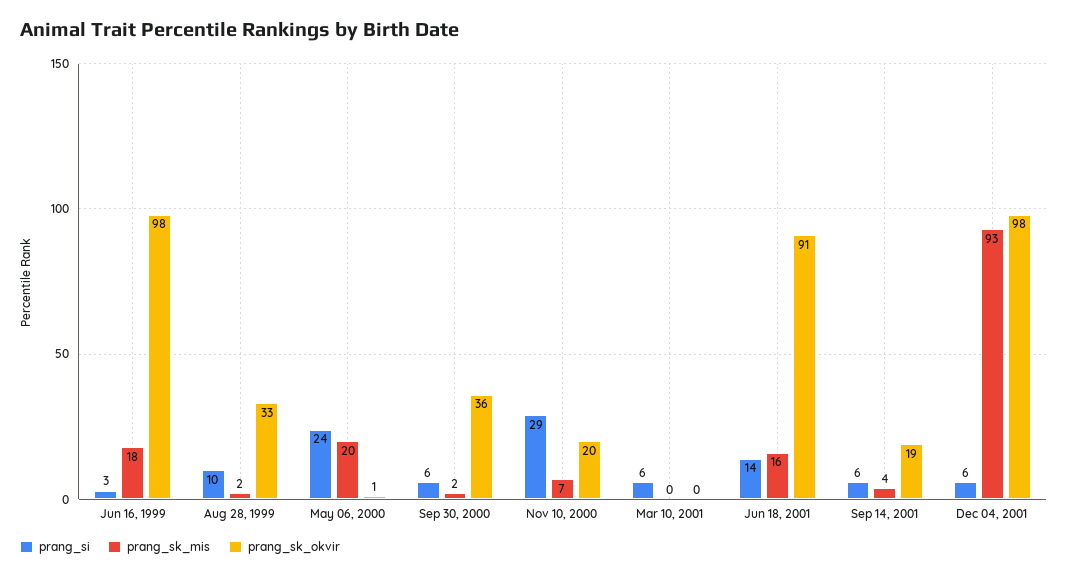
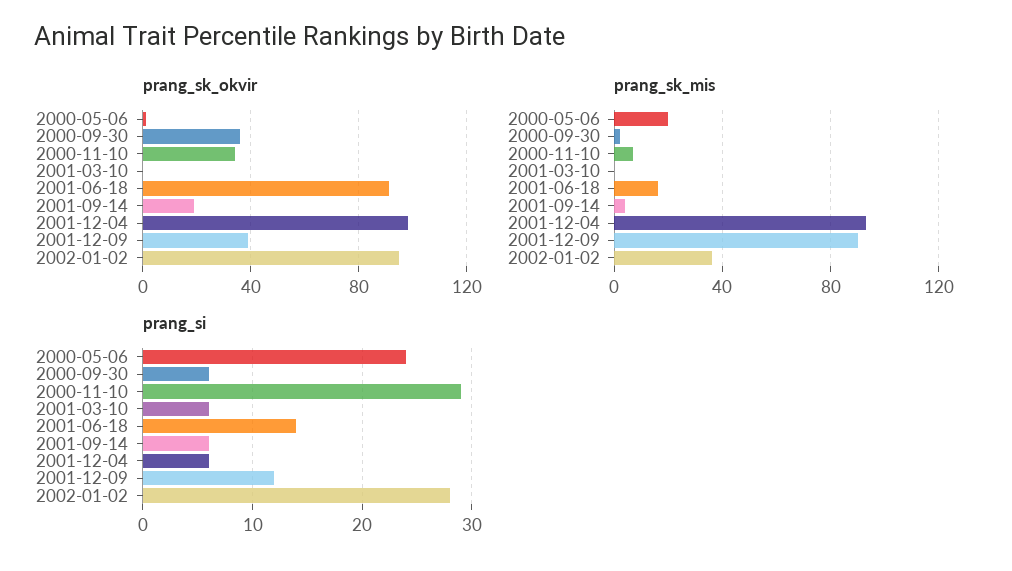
prang_si, Jun 16, 1999: 3 -> none
prang_sk_mis, Jun 16, 1999: 18 -> none
prang_sk_okvir, Jun 16, 1999: 98 -> none
prang_si, Aug 28, 1999: 10 -> none
prang_sk_mis, Aug 28, 1999: 2 -> none
prang_sk_okvir, Aug 28, 1999: 33 -> none
prang_sk_okvir, Nov 10, 2000: 20 -> 35
prang_sk_okvir, 2001-12-09: none -> 40
prang_sk_okvir, 2002-01-02: none -> 95
prang_sk_mis, 2001-12-09: none -> 90
prang_sk_mis, 2002-01-02: none -> 35
prang_si, 2001-12-09: none -> 12
prang_si, 2002-01-02: none -> 28

